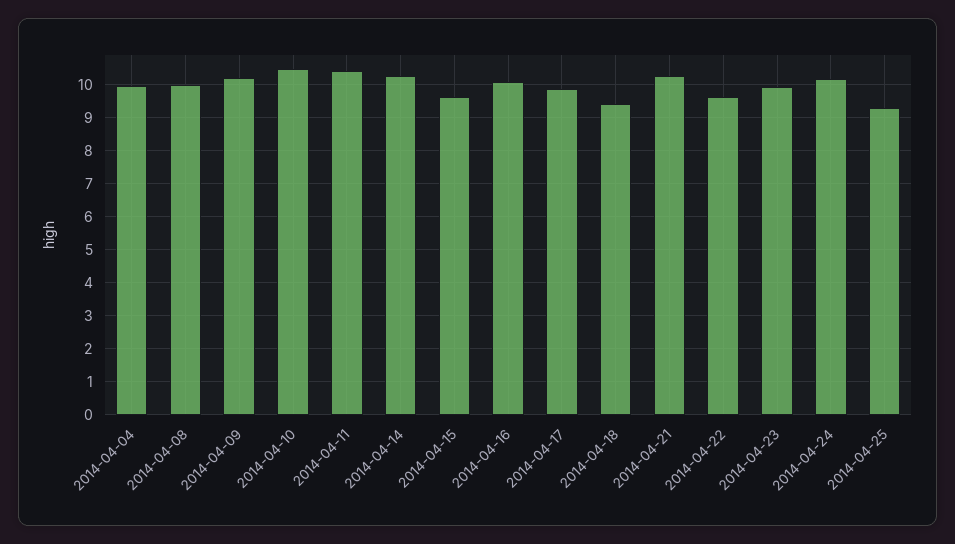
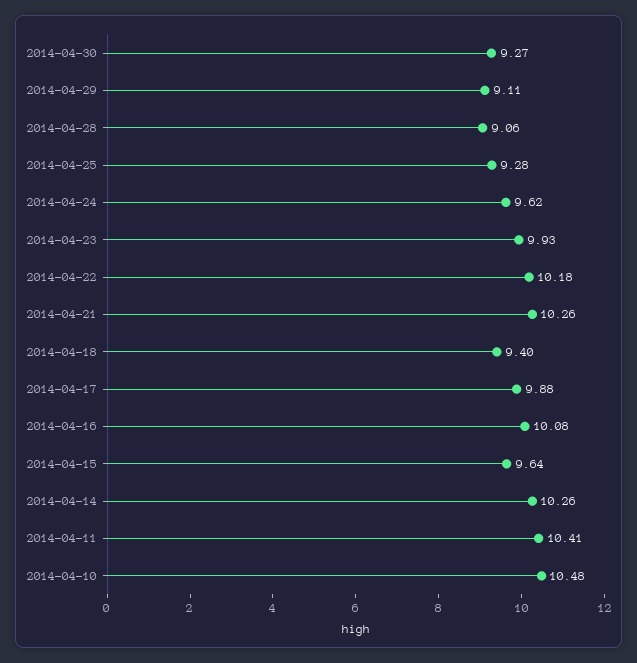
2014-04-04: 10 -> none
2014-04-08: 10 -> none
2014-04-09: 10.2 -> none
2014-04-22: 9.6 -> 10.18
2014-04-24: 10.2 -> 9.62
2014-04-30: none -> 9.27
2014-04-29: none -> 9.11
2014-04-28: none -> 9.06

